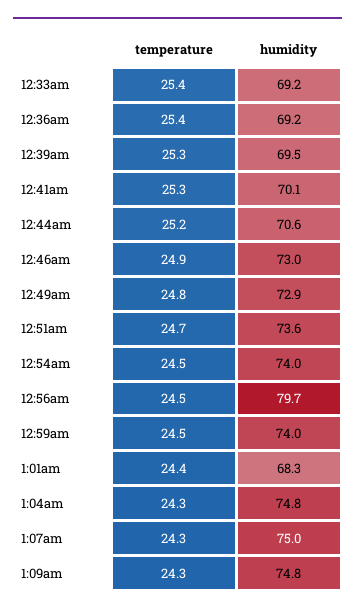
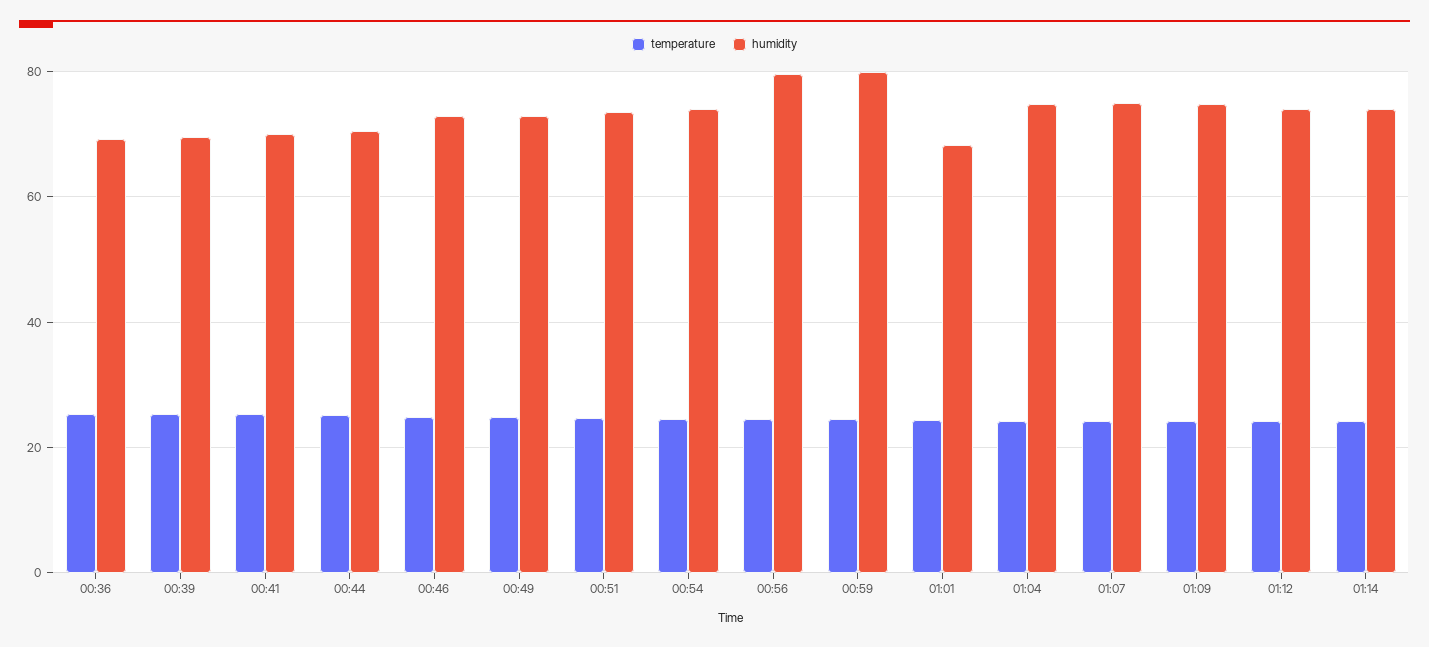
temperature, 12:33am: 25.4 -> none
humidity, 12:33am: 69.2 -> none
humidity, 12:59am: 74 -> 80
temperature, 01:12: none -> 24
humidity, 01:12: none -> 74
temperature, 01:14: none -> 24
humidity, 01:14: none -> 74

